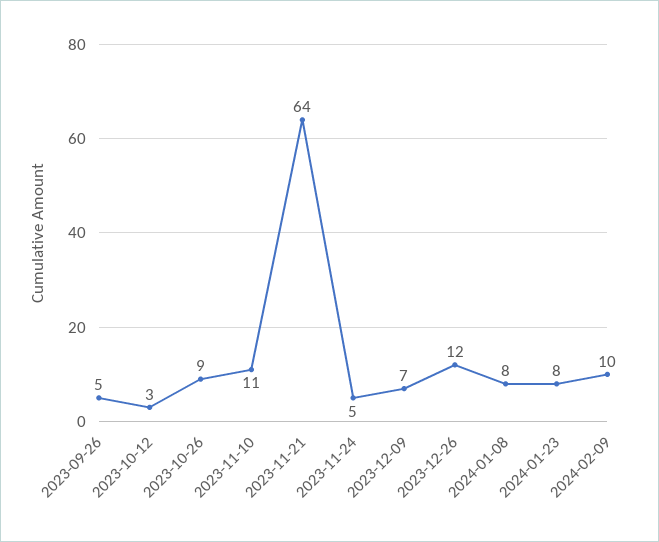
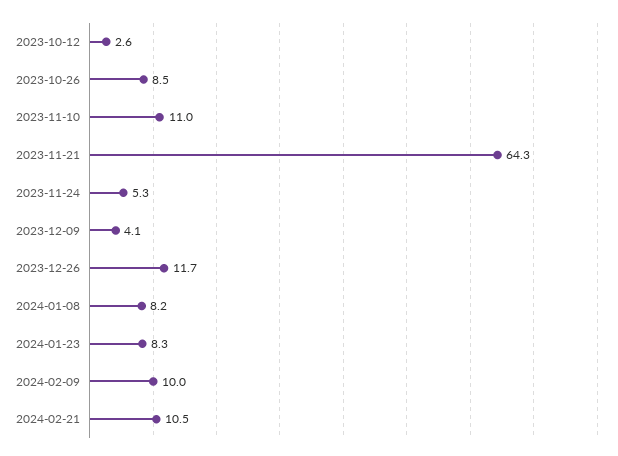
2023-09-26: 5 -> none
2023-12-09: 7 -> 4.1
2024-02-21: none -> 10.5

